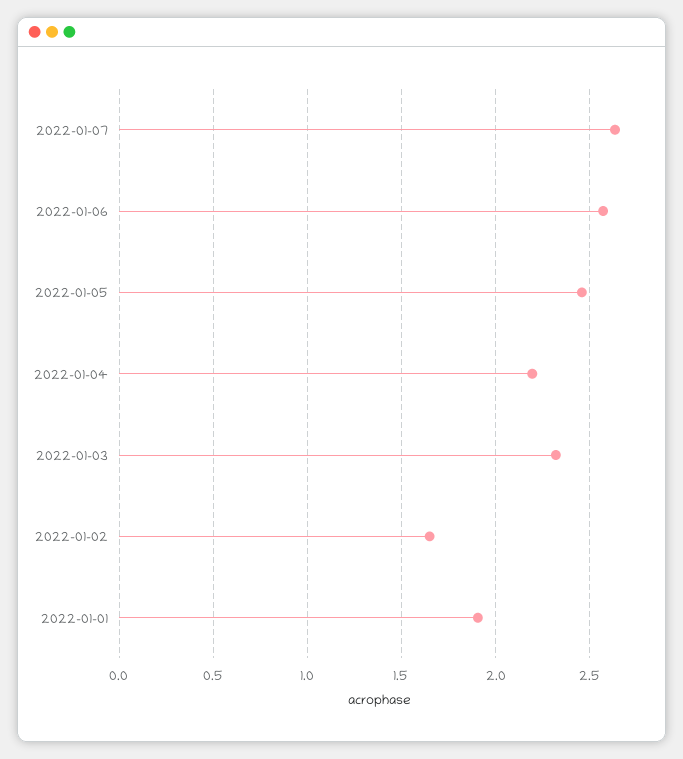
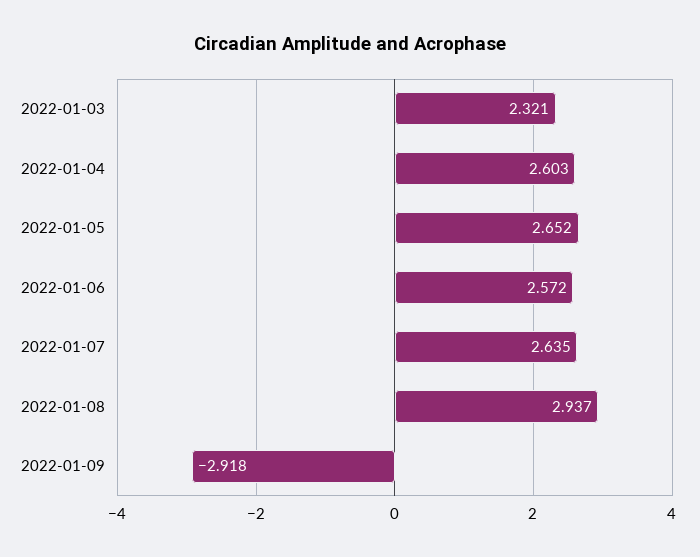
2022-01-05: 2.45 -> 2.652
2022-01-04: 2.2 -> 2.603
2022-01-02: 1.65 -> none
2022-01-01: 1.9 -> none
2022-01-08: none -> 2.937
2022-01-09: none -> -2.918

